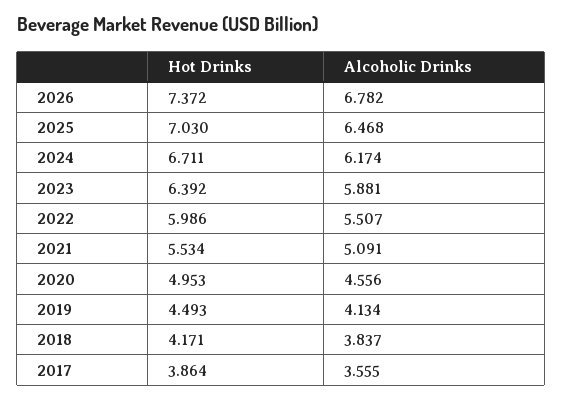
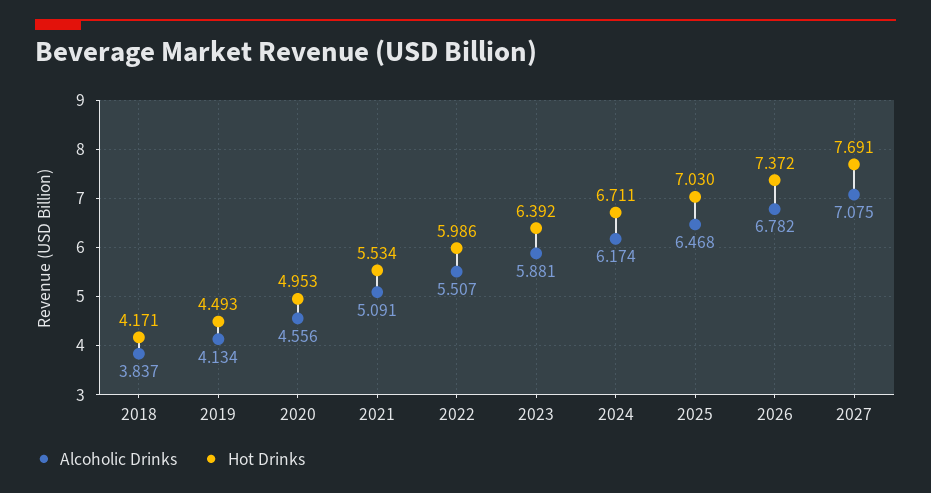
Hot Drinks, 2017: 3.864 -> none
Alcoholic Drinks, 2017: 3.555 -> none
Alcoholic Drinks, 2027: none -> 7.075
Hot Drinks, 2027: none -> 7.691

